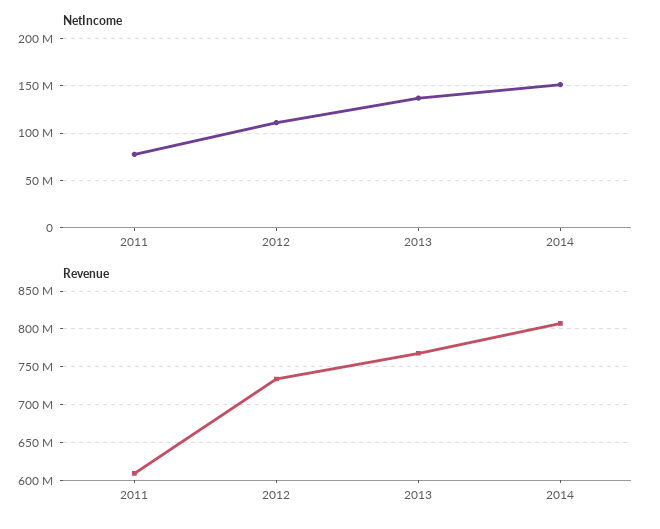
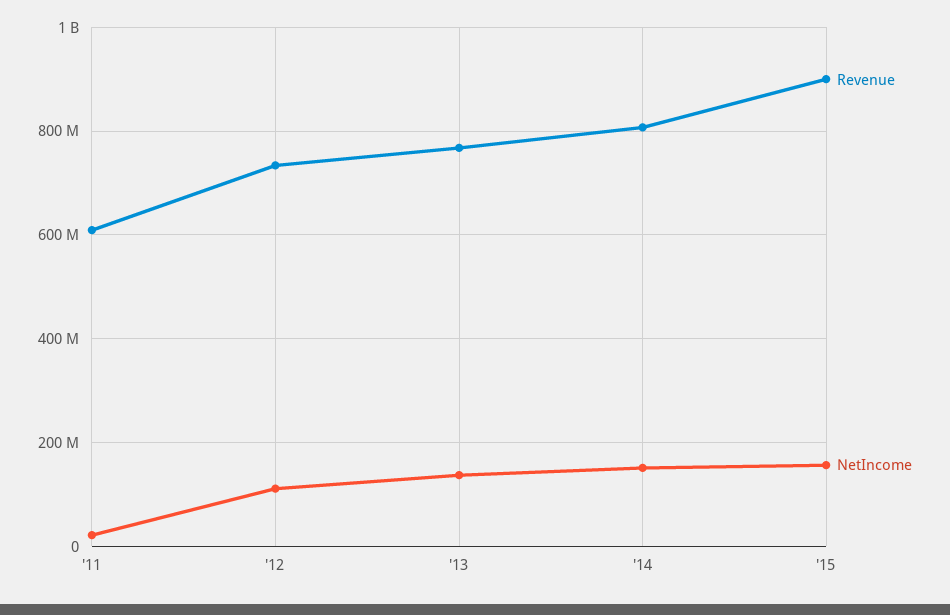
NetIncome, 2011: 80000000 -> 20000000
Revenue, '15: none -> 900000000
NetIncome, '15: none -> 160000000

